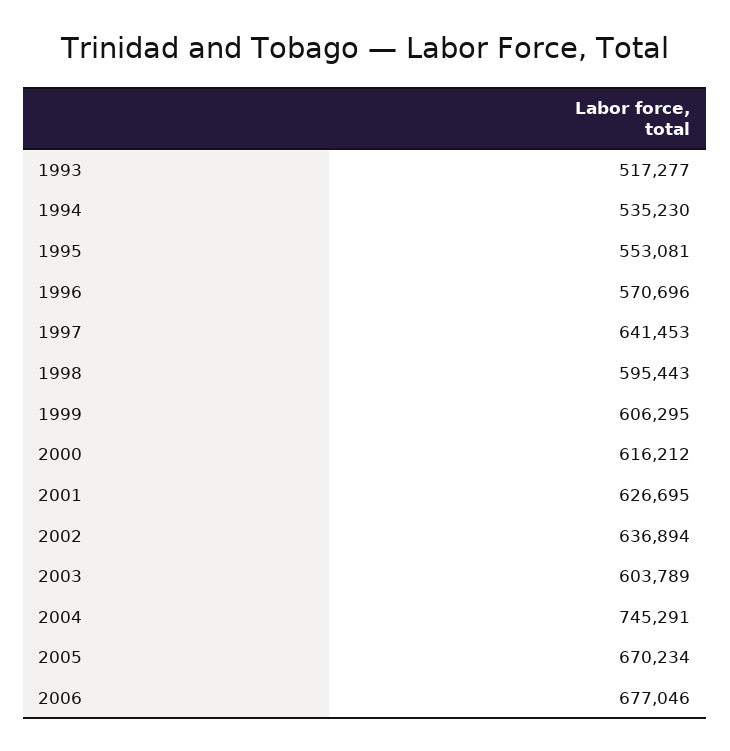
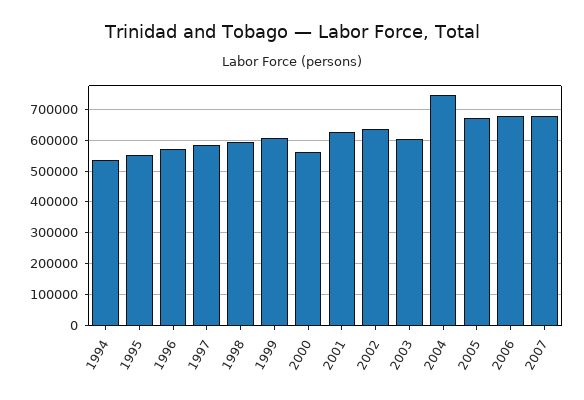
1993: 517277 -> none
1997: 641453 -> 580000
2000: 616212 -> 560000
2007: none -> 680000

